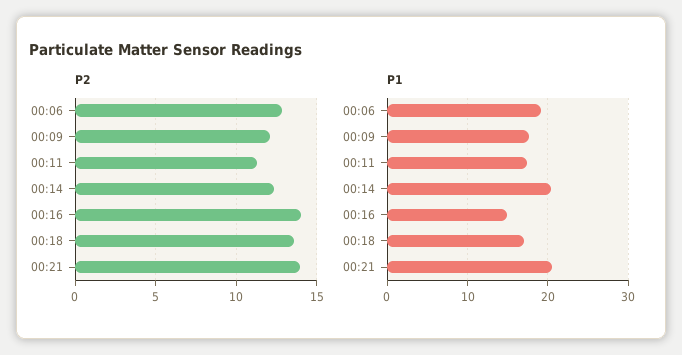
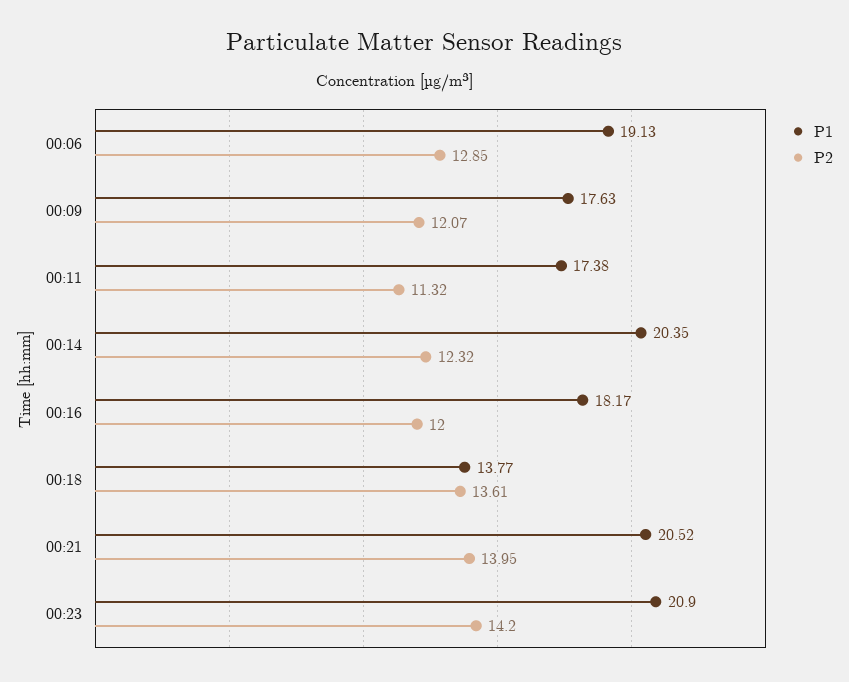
P2, 00:16: 14 -> 12
P1, 00:16: 15 -> 18.17
P1, 00:18: 17 -> 13.77
P1, 00:23: none -> 20.9
P2, 00:23: none -> 14.2

